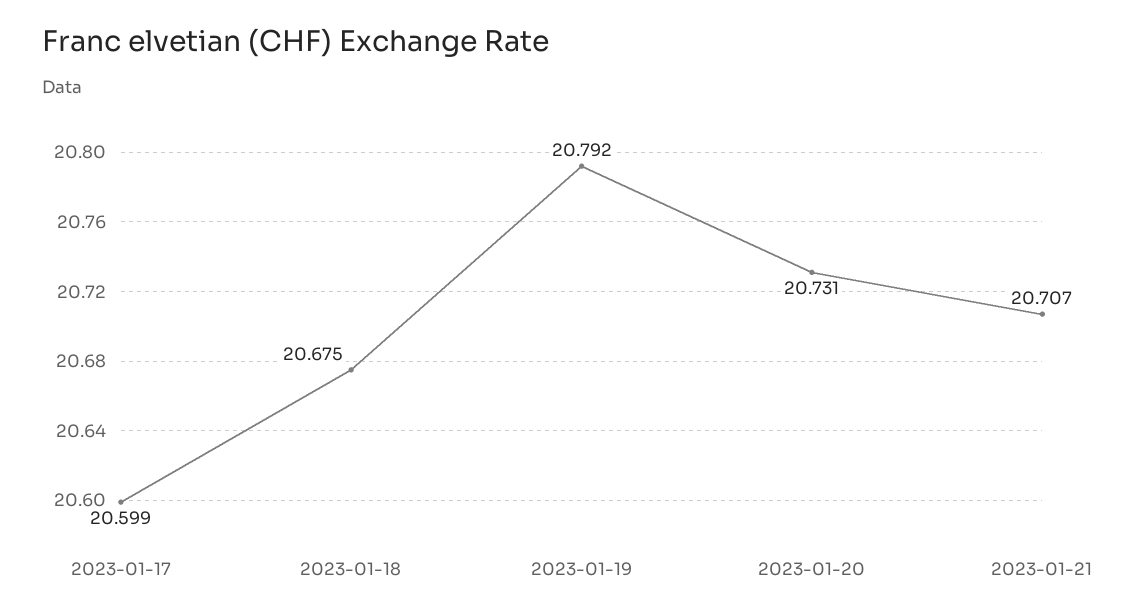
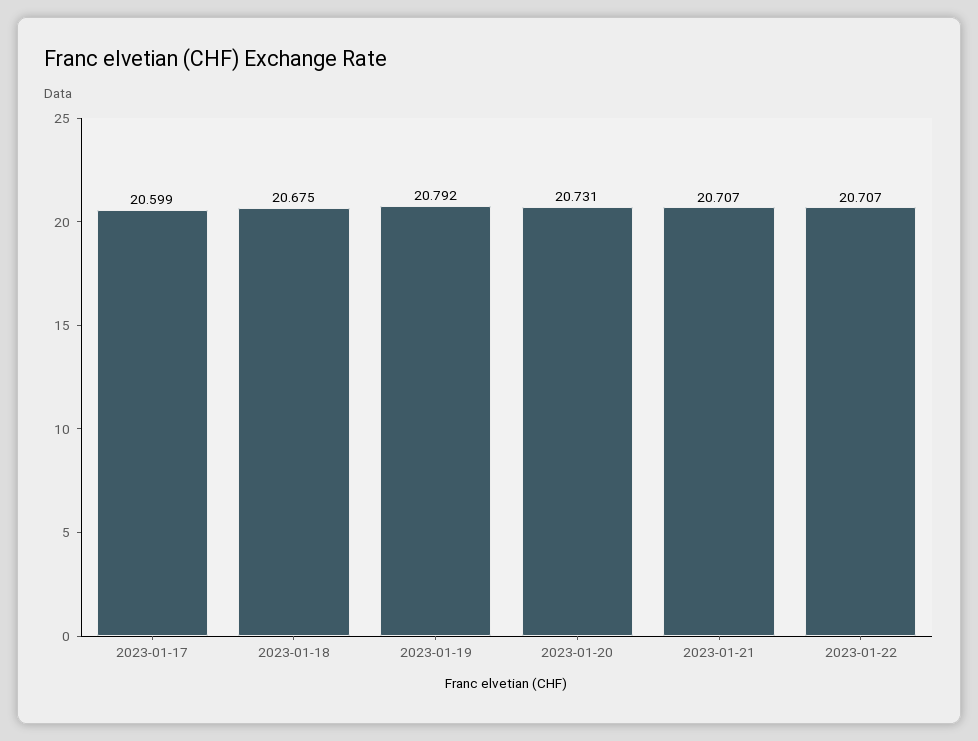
2023-01-22: none -> 20.707

